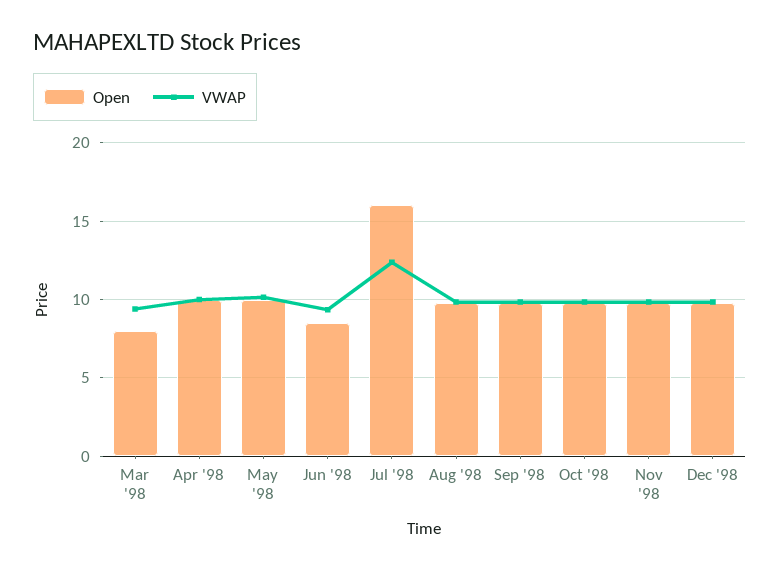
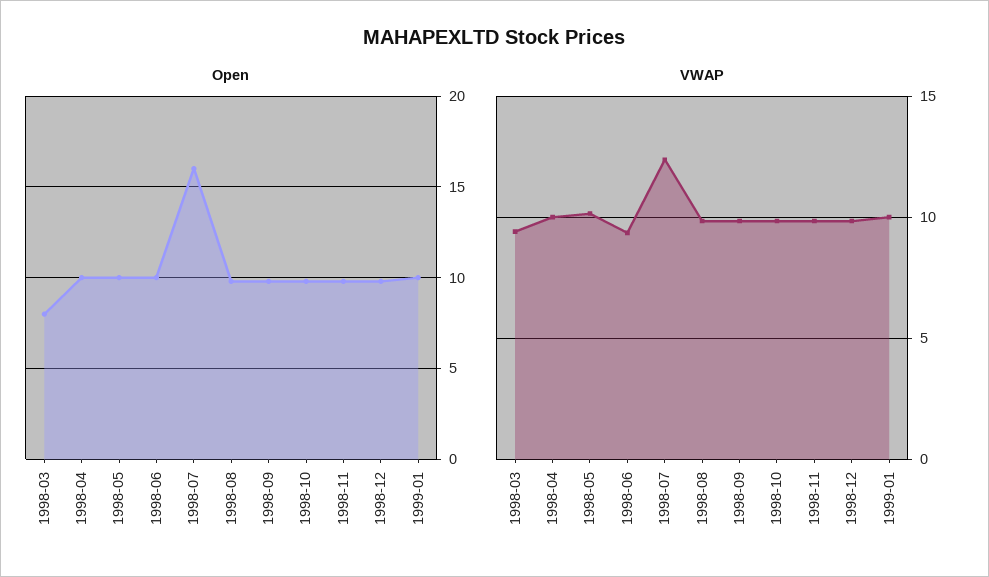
Open, Jun '98: 8.5 -> 10
Open, 1999-01: none -> 10
VWAP, 1999-01: none -> 10

